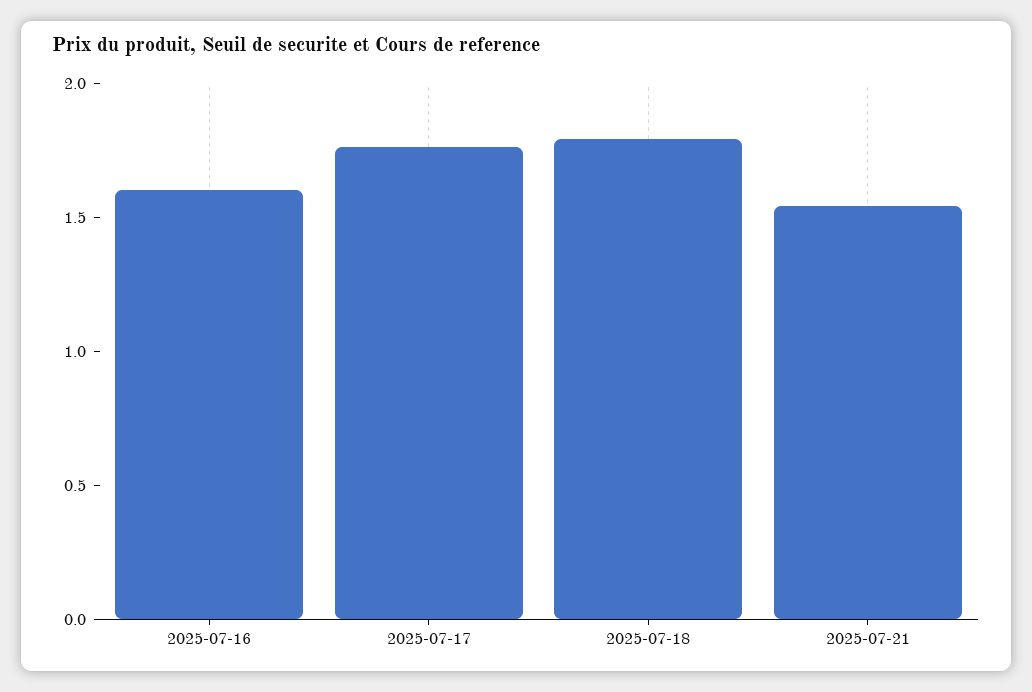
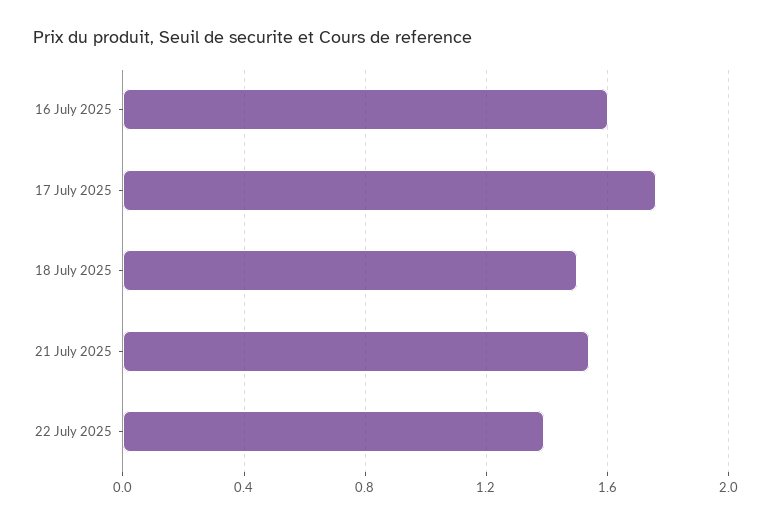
2025-07-18: 1.8 -> 1.5
22 July 2025: none -> 1.4

